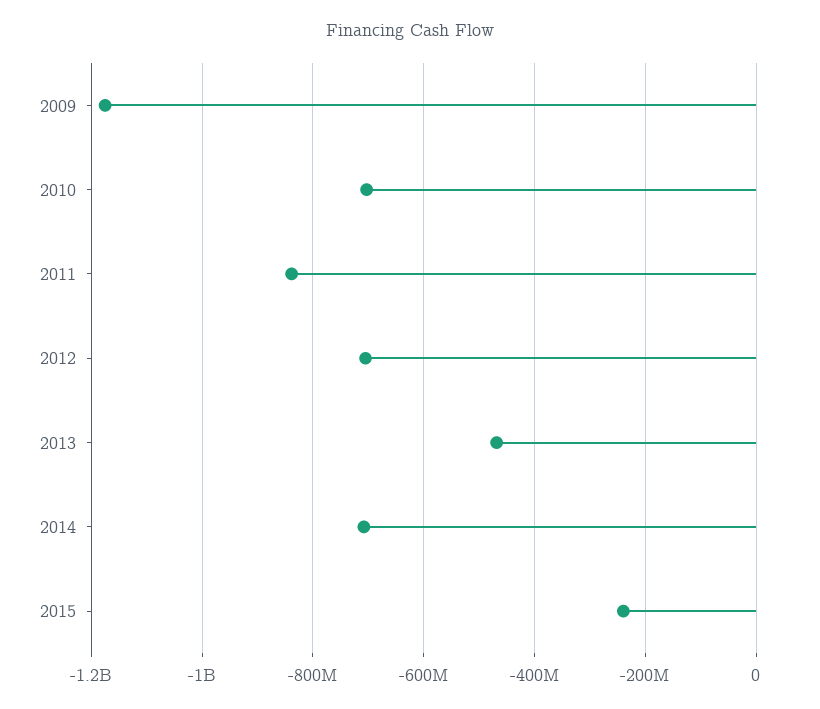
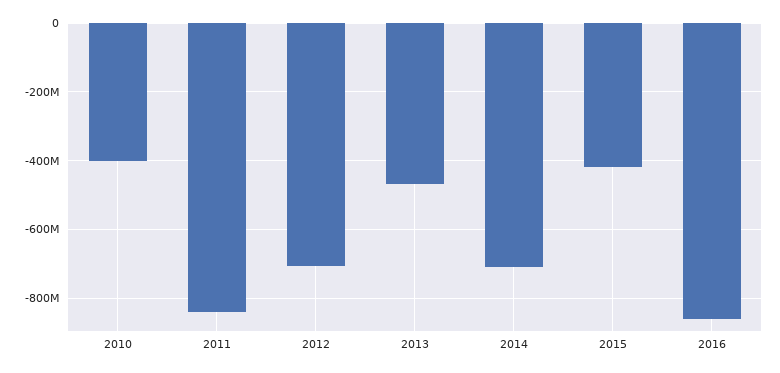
2009: -1180000000 -> none
2010: -700000000 -> -400000000
2015: -240000000 -> -420000000
2016: none -> -860000000

